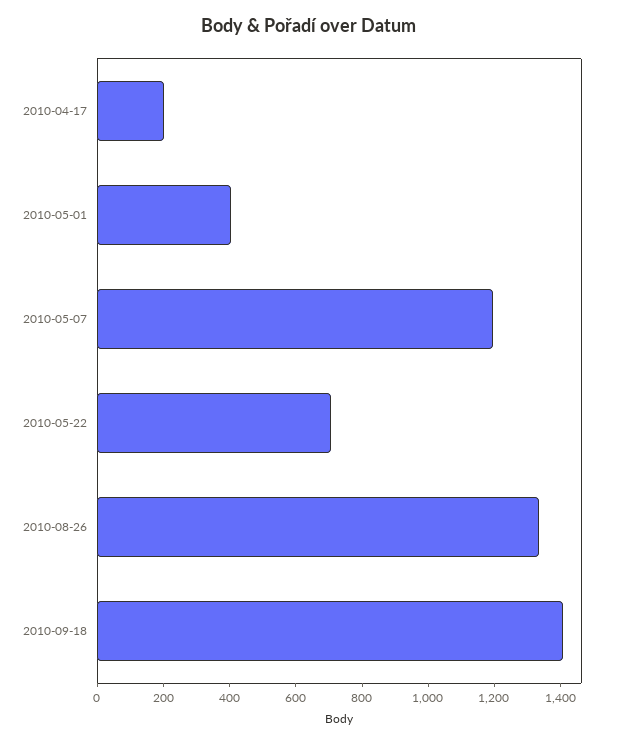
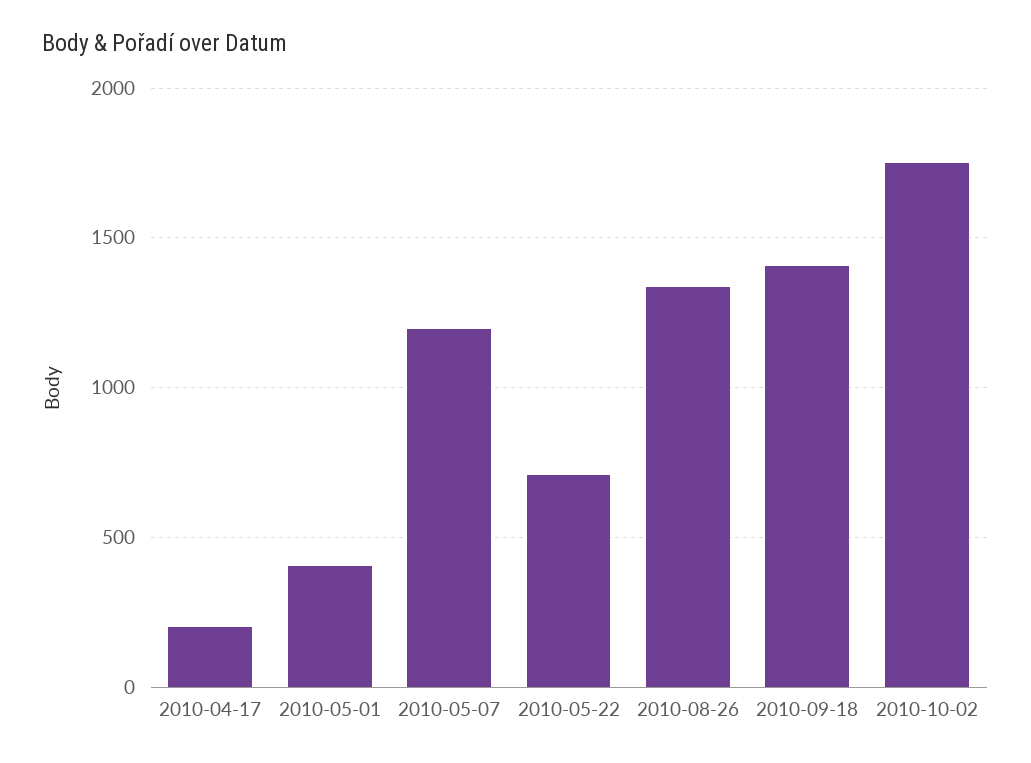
2010-10-02: none -> 1750

